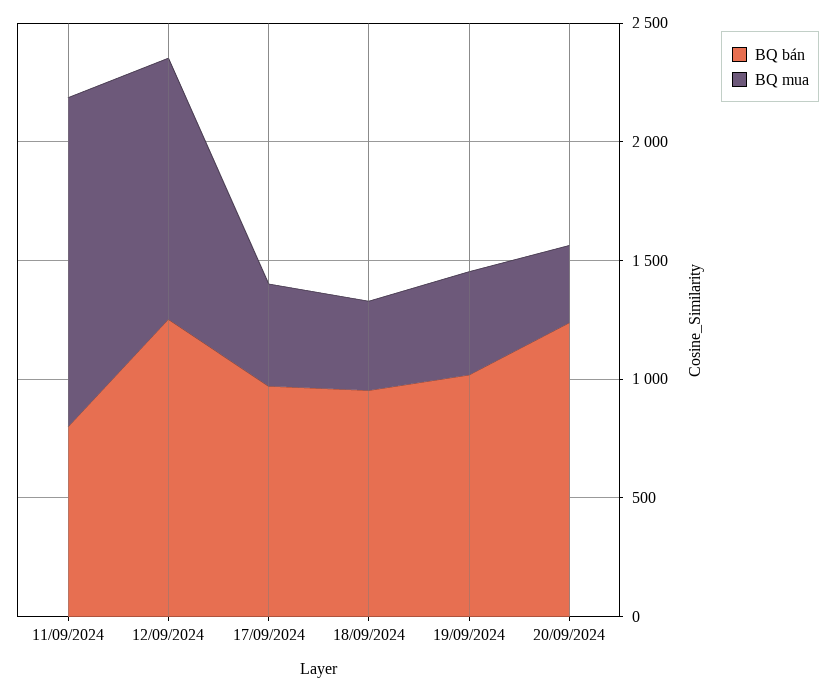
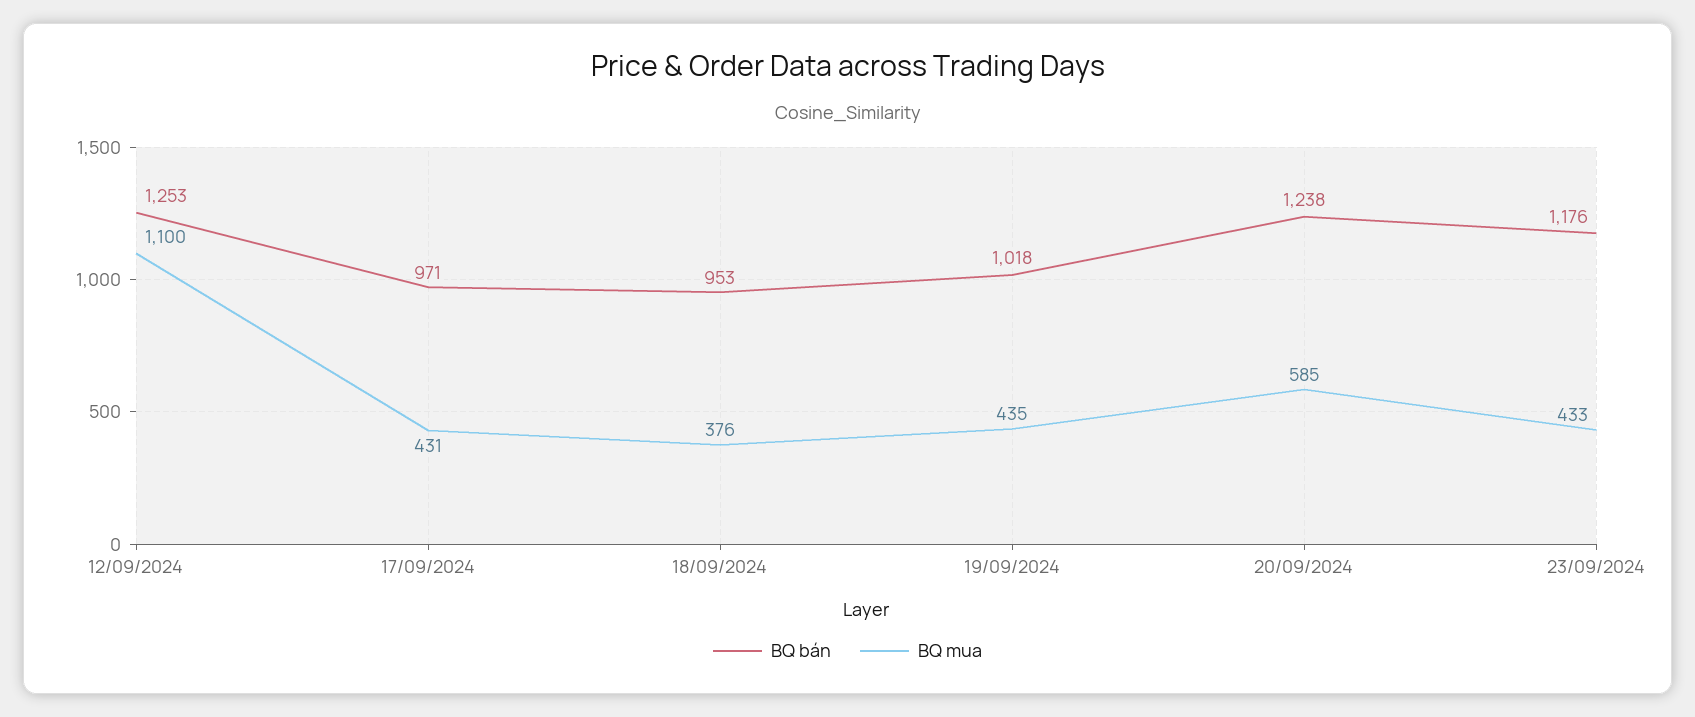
BQ bán, 11/09/2024: 800 -> none
BQ mua, 11/09/2024: 1400 -> none
BQ mua, 20/09/2024: 300 -> 585
BQ bán, 23/09/2024: none -> 1176
BQ mua, 23/09/2024: none -> 433

